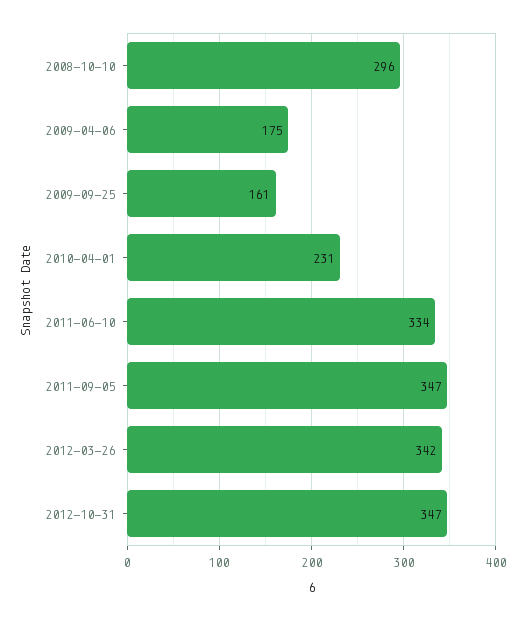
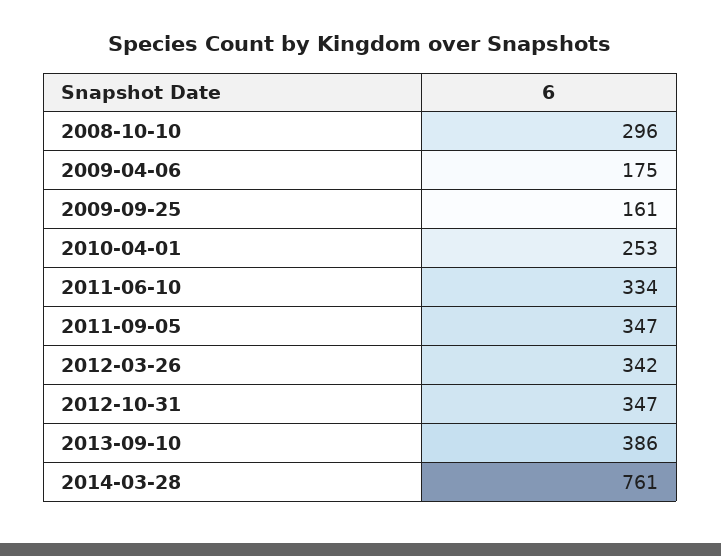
2010-04-01: 231 -> 253
2013-09-10: none -> 386
2014-03-28: none -> 761

